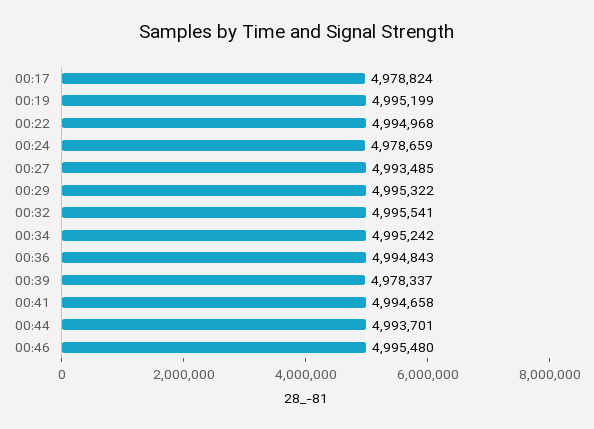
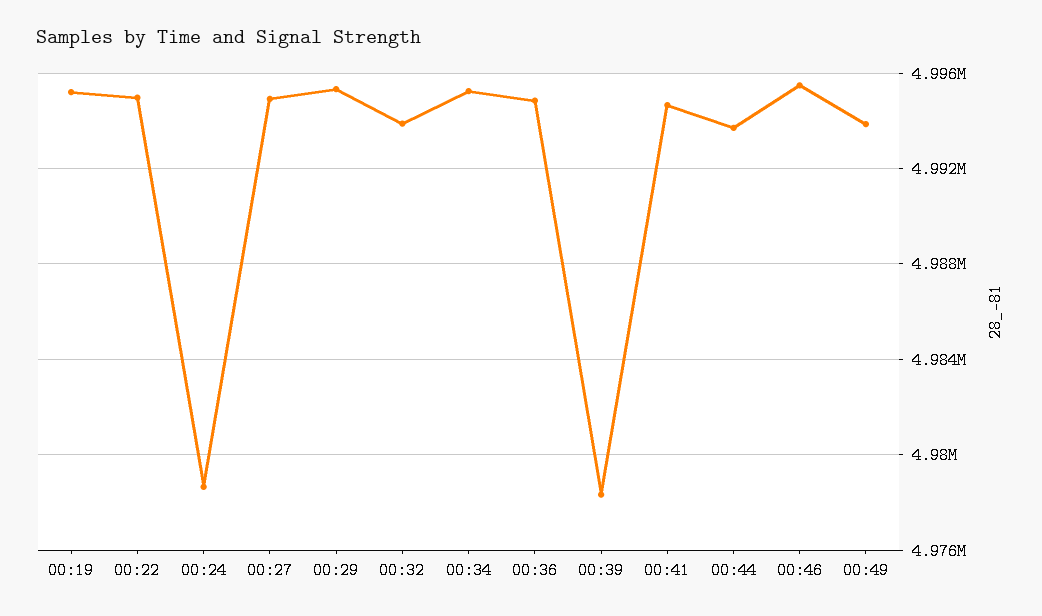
00:17: 4978824 -> none
00:27: 4993485 -> 4995000
00:32: 4995541 -> 4994000
00:49: none -> 4994000

